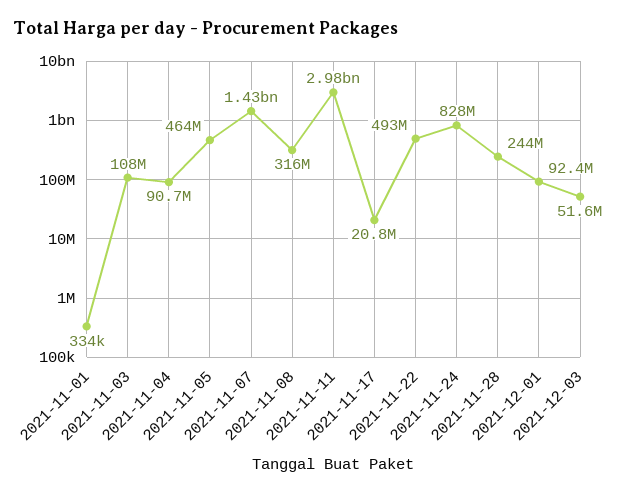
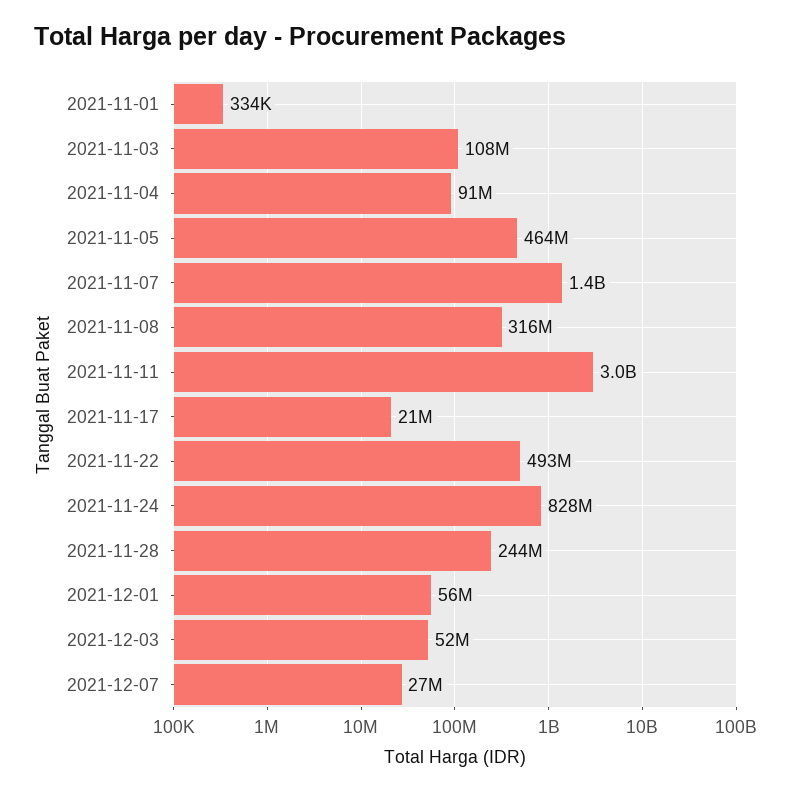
2021-12-01: 92400000 -> 56000000
2021-12-07: none -> 27000000

